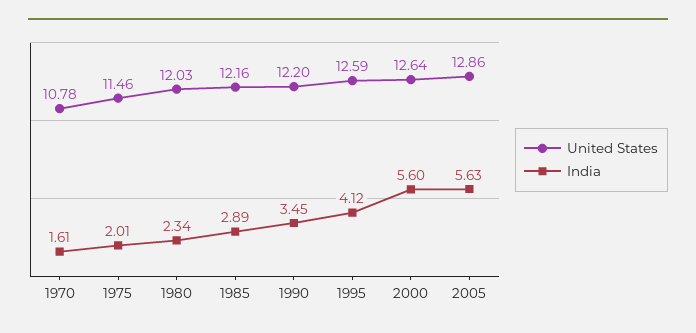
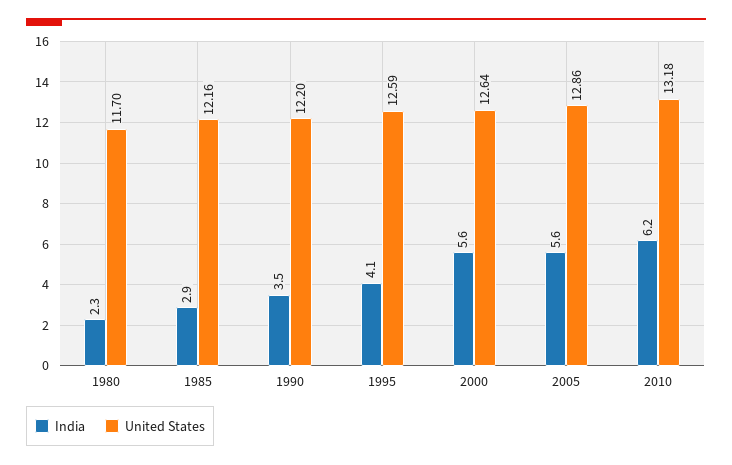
United States, 1970: 10.78 -> none
India, 1970: 1.61 -> none
United States, 1975: 11.46 -> none
India, 1975: 2.01 -> none
United States, 1980: 12.03 -> 11.7
India, 2010: none -> 6.2
United States, 2010: none -> 13.18

